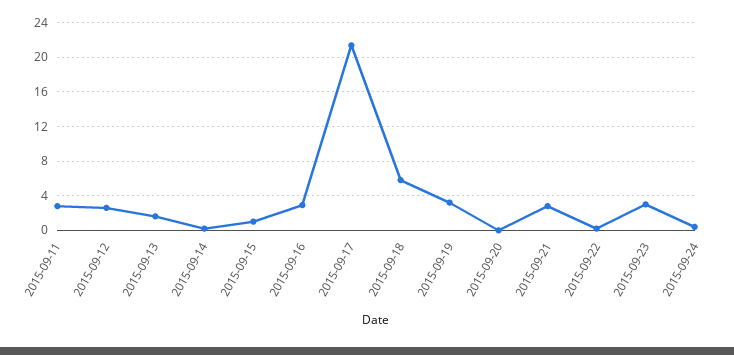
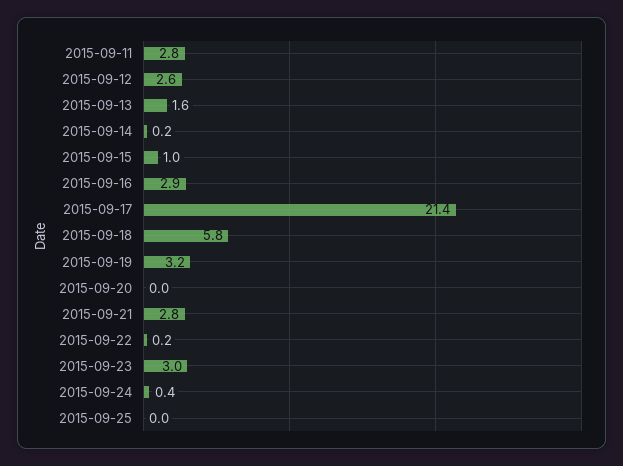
2015-09-25: none -> 0

